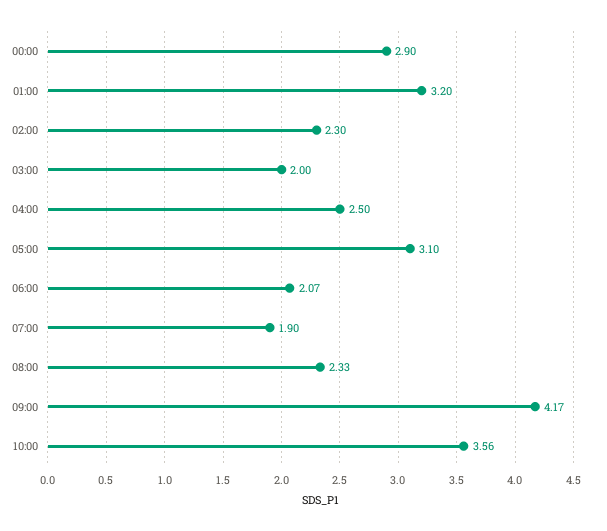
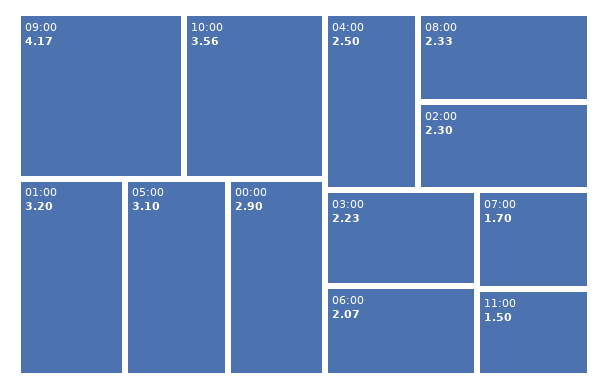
03:00: 2 -> 2.23
07:00: 1.9 -> 1.7
11:00: none -> 1.5

